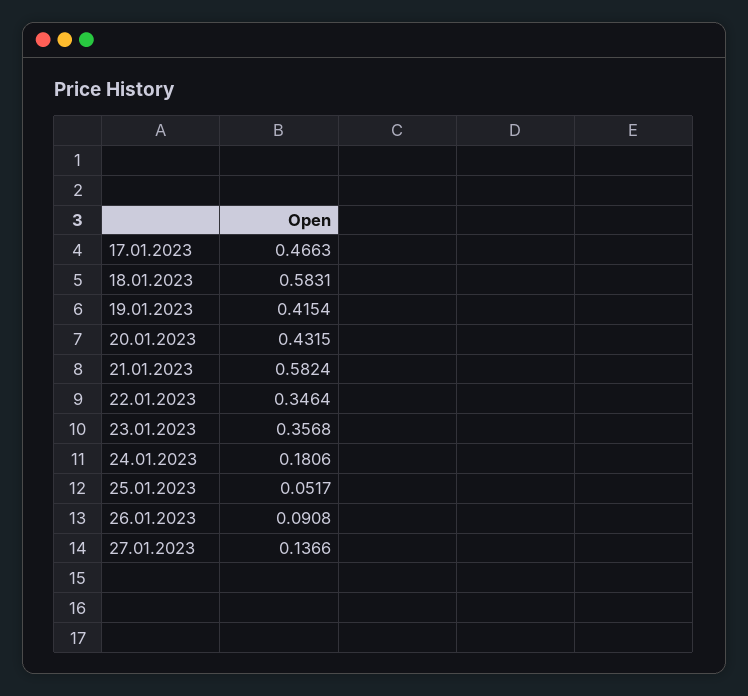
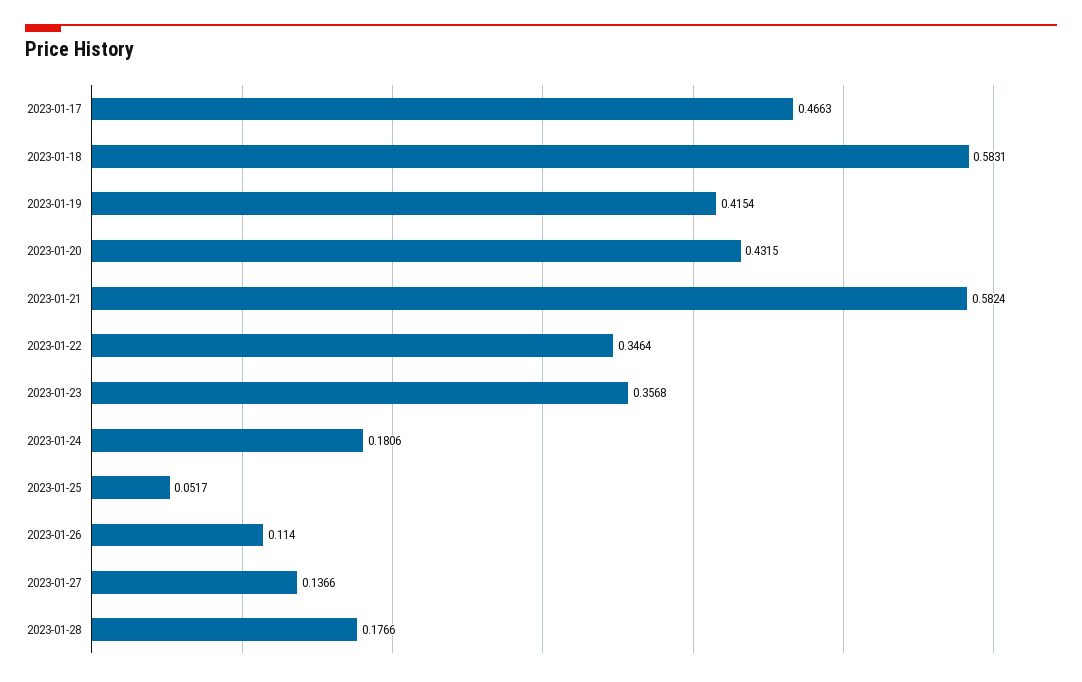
26.01.2023: 0.0908 -> 0.114
2023-01-28: none -> 0.1766

